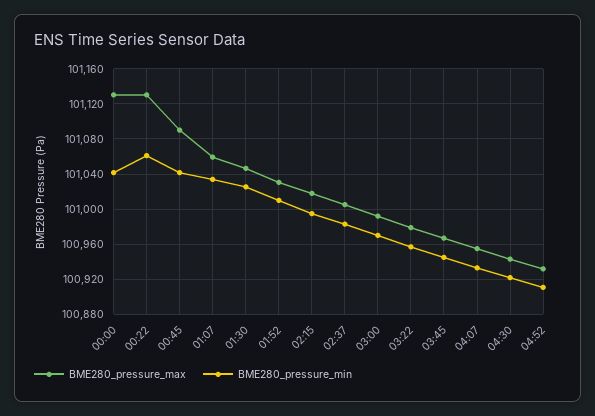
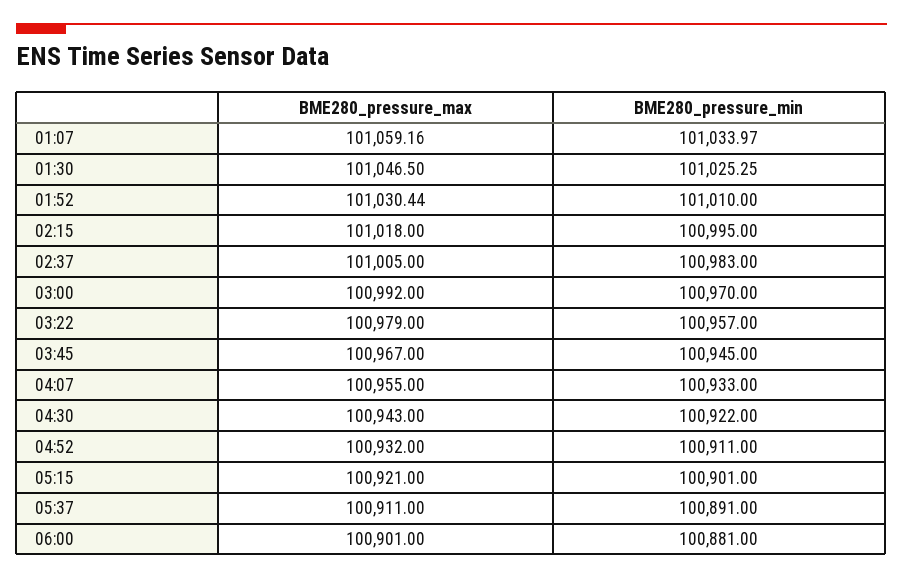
BME280_pressure_max, 00:00: 101130 -> none
BME280_pressure_min, 00:00: 101040 -> none
BME280_pressure_max, 00:22: 101130 -> none
BME280_pressure_min, 00:22: 101060 -> none
BME280_pressure_max, 00:45: 101090 -> none
BME280_pressure_min, 00:45: 101040 -> none
BME280_pressure_max, 05:15: none -> 100921
BME280_pressure_min, 05:15: none -> 100901
BME280_pressure_max, 05:37: none -> 100911
BME280_pressure_min, 05:37: none -> 100891
BME280_pressure_max, 06:00: none -> 100901
BME280_pressure_min, 06:00: none -> 100881

